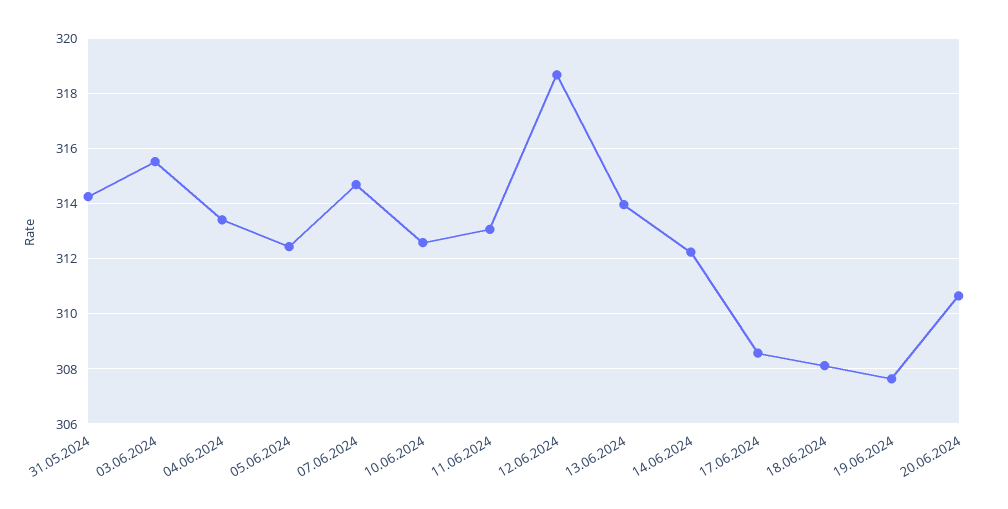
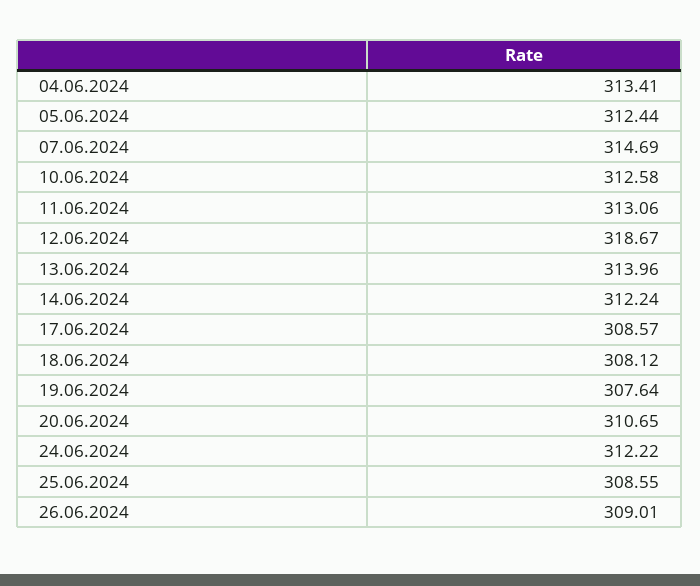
31.05.2024: 314.25 -> none
03.06.2024: 315.5 -> none
24.06.2024: none -> 312.22
25.06.2024: none -> 308.55
26.06.2024: none -> 309.01

